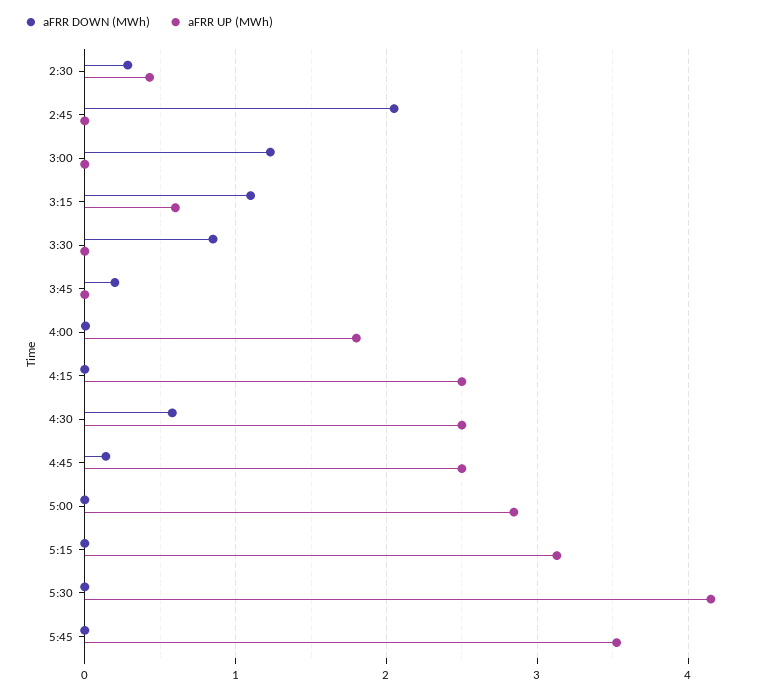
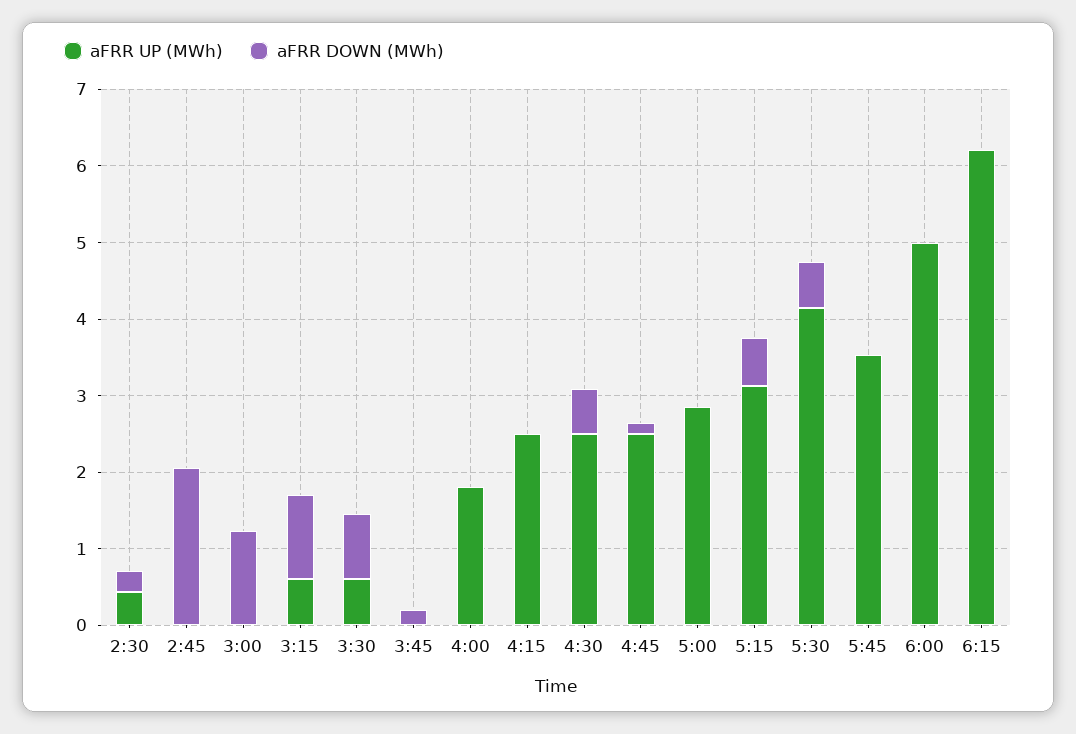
aFRR UP (MWh), 3:30: 0 -> 0.6
aFRR DOWN (MWh), 5:15: 0 -> 0.6
aFRR DOWN (MWh), 5:30: 0 -> 0.6
aFRR UP (MWh), 6:00: none -> 5
aFRR DOWN (MWh), 6:00: none -> 0
aFRR UP (MWh), 6:15: none -> 6.2
aFRR DOWN (MWh), 6:15: none -> 0

